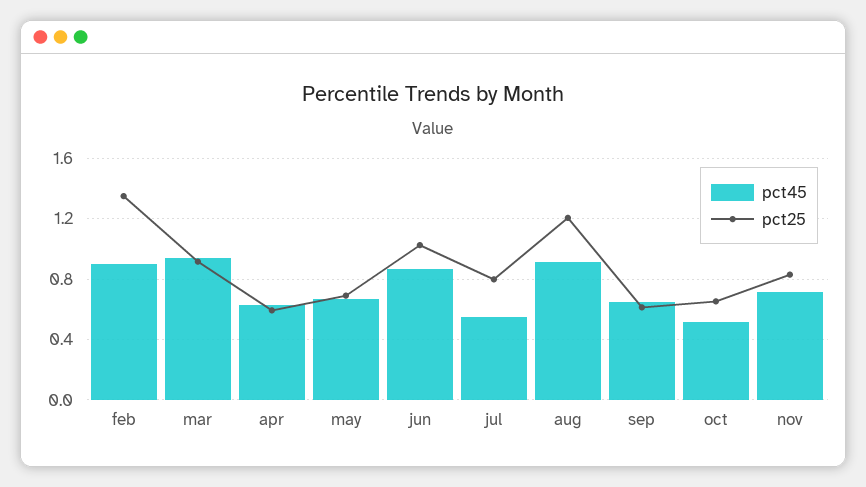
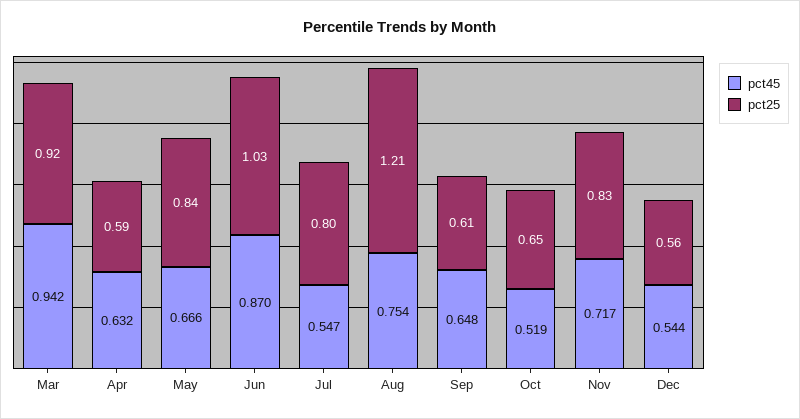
pct45, feb: 0.9 -> none
pct25, feb: 1.35 -> none
pct25, may: 0.7 -> 0.84
pct45, aug: 0.9 -> 0.754
pct45, Dec: none -> 0.544
pct25, Dec: none -> 0.56

